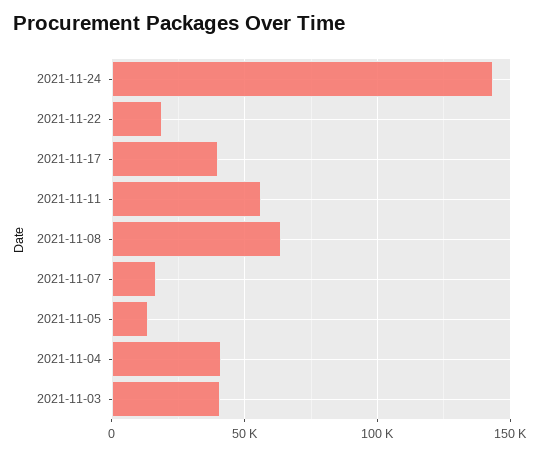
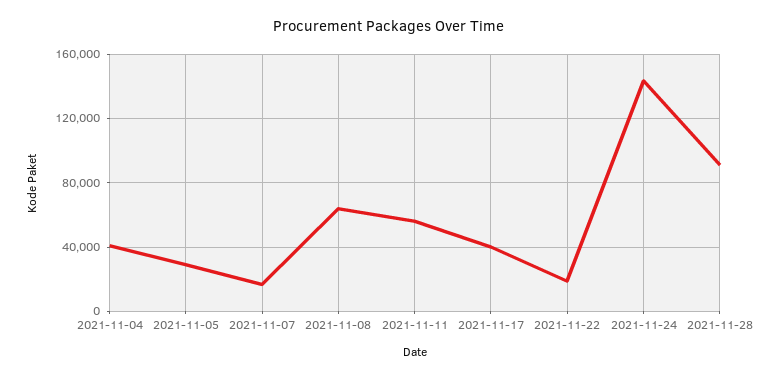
2021-11-05: 15000 -> 30000
2021-11-03: 40000 -> none
2021-11-28: none -> 90000

